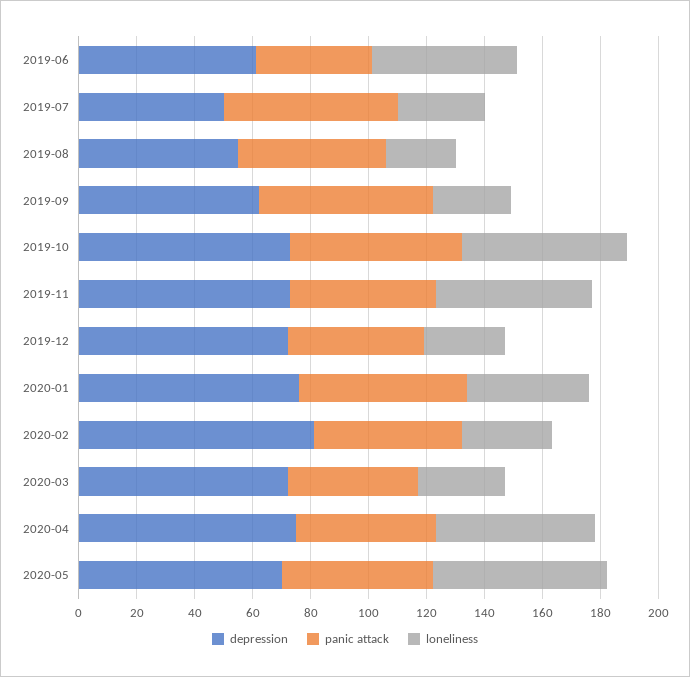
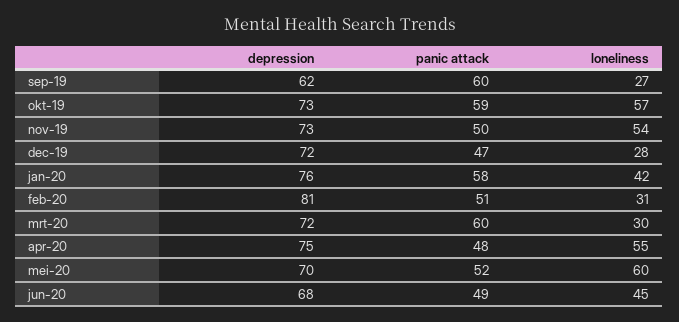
depression, 2019-06: 60 -> none
panic attack, 2019-06: 40 -> none
loneliness, 2019-06: 50 -> none
depression, 2019-07: 50 -> none
panic attack, 2019-07: 60 -> none
loneliness, 2019-07: 30 -> none
depression, 2019-08: 55 -> none
panic attack, 2019-08: 50 -> none
loneliness, 2019-08: 25 -> none
panic attack, 2020-03: 45 -> 60
depression, jun-20: none -> 68
panic attack, jun-20: none -> 49
loneliness, jun-20: none -> 45

